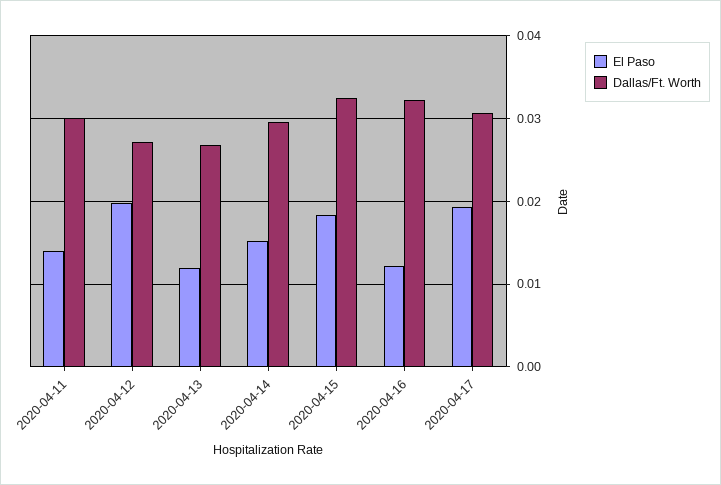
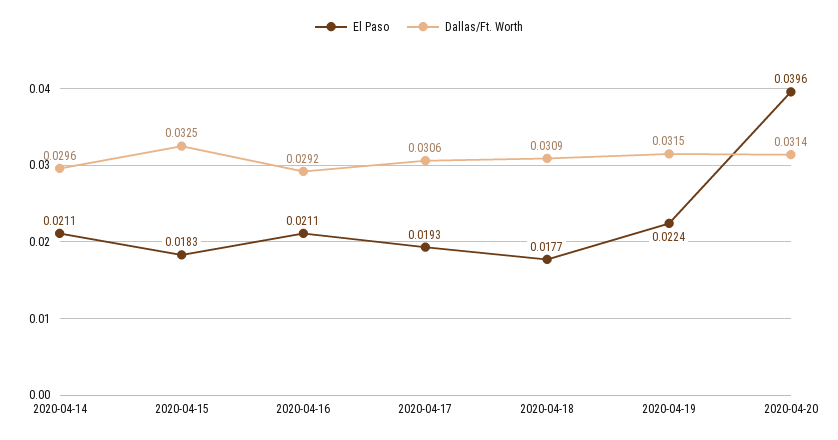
El Paso, 2020-04-11: 0.014 -> none
Dallas/Ft. Worth, 2020-04-11: 0.03 -> none
El Paso, 2020-04-12: 0.02 -> none
Dallas/Ft. Worth, 2020-04-12: 0.027 -> none
El Paso, 2020-04-13: 0.012 -> none
Dallas/Ft. Worth, 2020-04-13: 0.027 -> none
El Paso, 2020-04-14: 0.015 -> 0.0211
El Paso, 2020-04-16: 0.012 -> 0.0211
Dallas/Ft. Worth, 2020-04-16: 0.032 -> 0.0292
El Paso, 2020-04-18: none -> 0.0177
Dallas/Ft. Worth, 2020-04-18: none -> 0.0309
El Paso, 2020-04-19: none -> 0.0224
Dallas/Ft. Worth, 2020-04-19: none -> 0.0315
El Paso, 2020-04-20: none -> 0.0396
Dallas/Ft. Worth, 2020-04-20: none -> 0.0314

